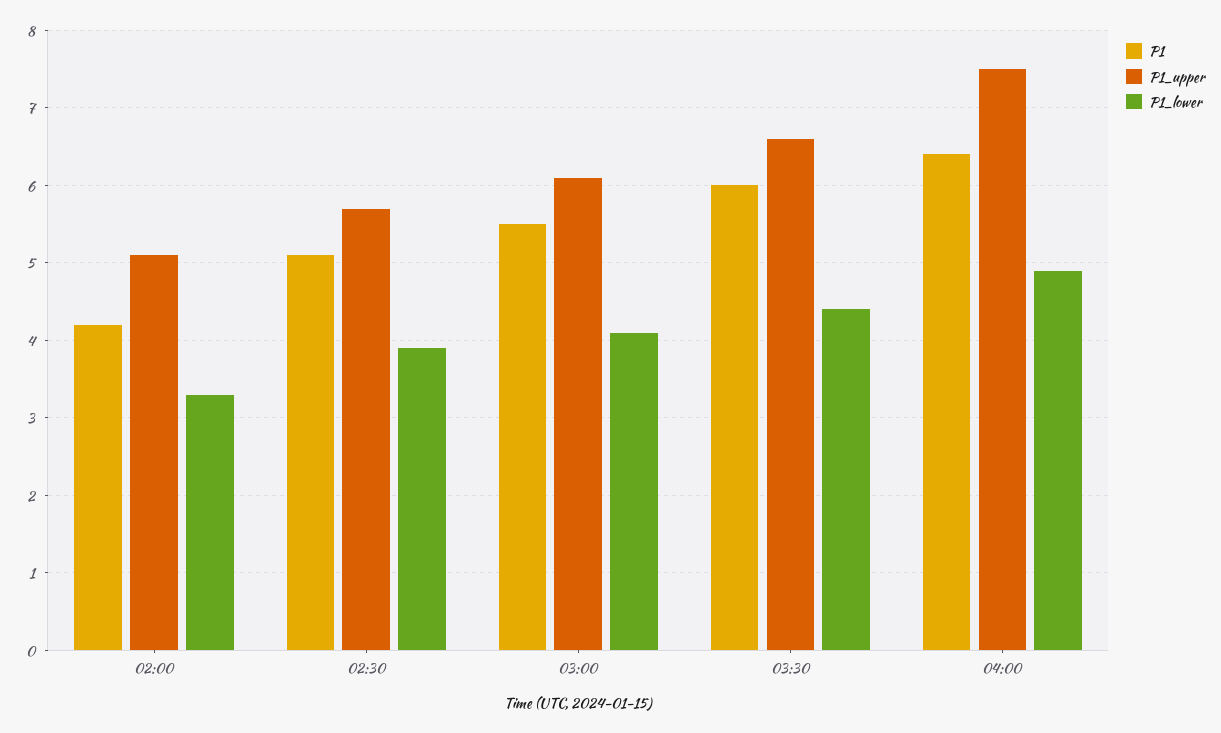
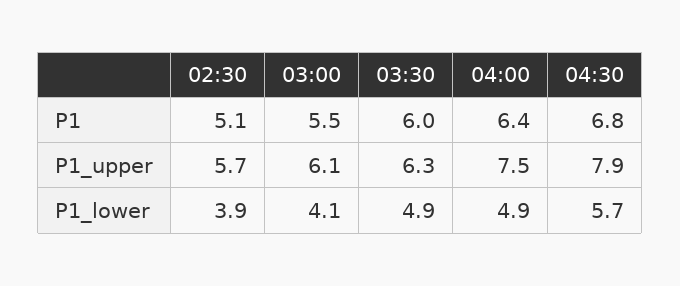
P1, 02:00: 4.2 -> none
P1_upper, 02:00: 5.1 -> none
P1_lower, 02:00: 3.3 -> none
P1_upper, 03:30: 6.6 -> 6.3
P1_lower, 03:30: 4.4 -> 4.9
P1, 04:30: none -> 6.8
P1_upper, 04:30: none -> 7.9
P1_lower, 04:30: none -> 5.7

